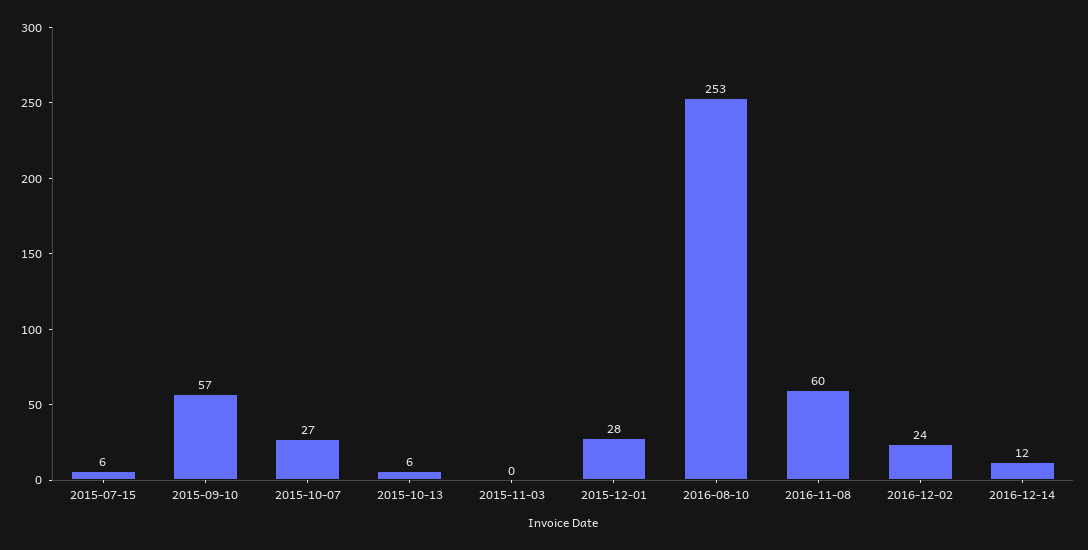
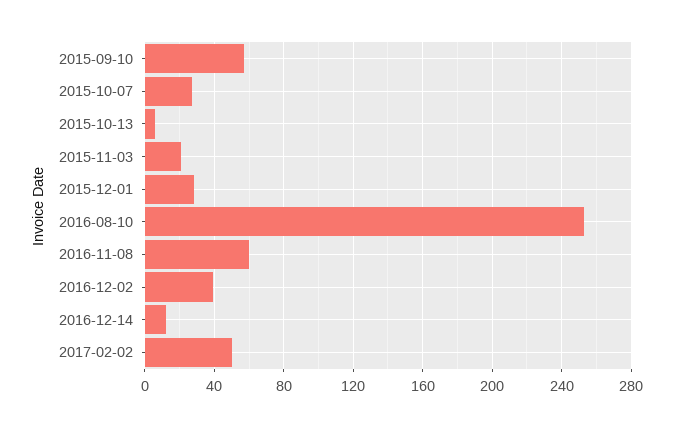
2015-07-15: 6 -> none
2015-11-03: 0 -> 20
2016-12-02: 24 -> 40
2017-02-02: none -> 50

